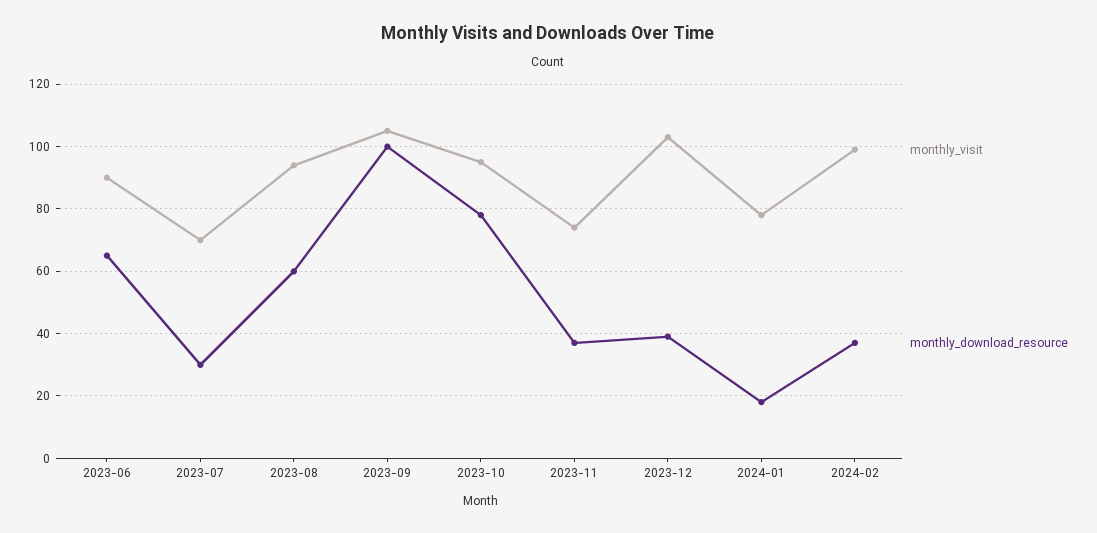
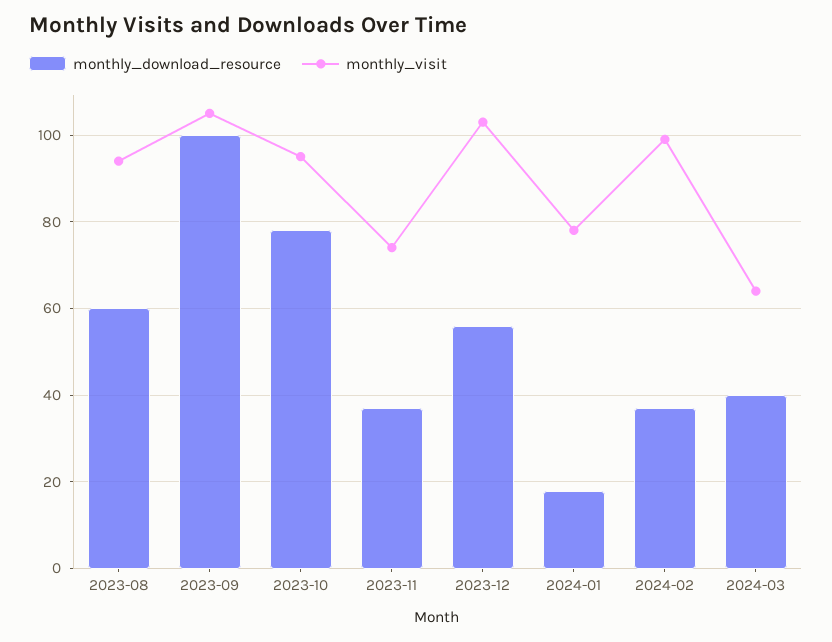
monthly_visit, 2023-06: 90 -> none
monthly_download_resource, 2023-06: 65 -> none
monthly_visit, 2023-07: 70 -> none
monthly_download_resource, 2023-07: 30 -> none
monthly_download_resource, 2023-12: 40 -> 55
monthly_download_resource, 2024-03: none -> 40
monthly_visit, 2024-03: none -> 65

